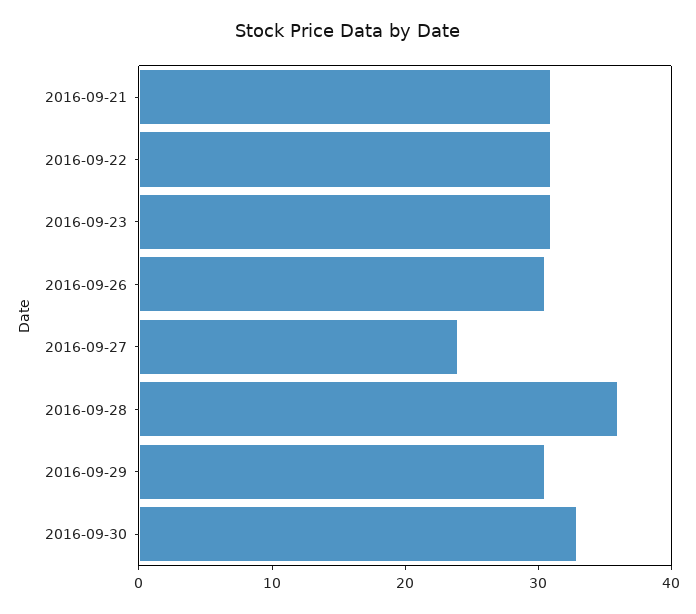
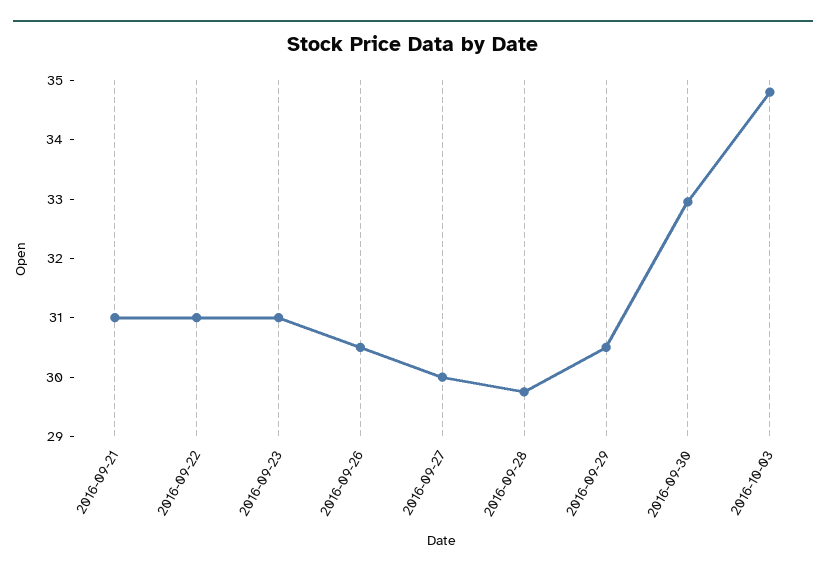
2016-09-27: 24 -> 30
2016-09-28: 36 -> 29.8
2016-10-03: none -> 34.8

